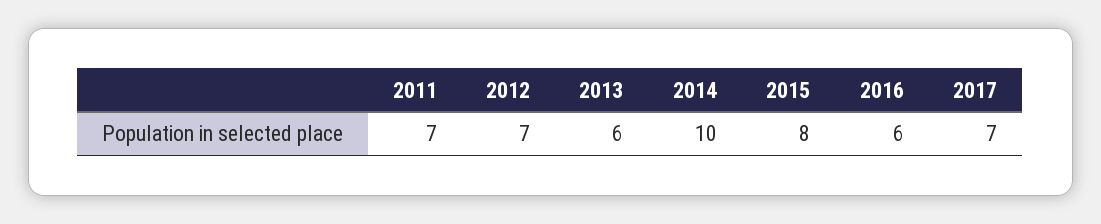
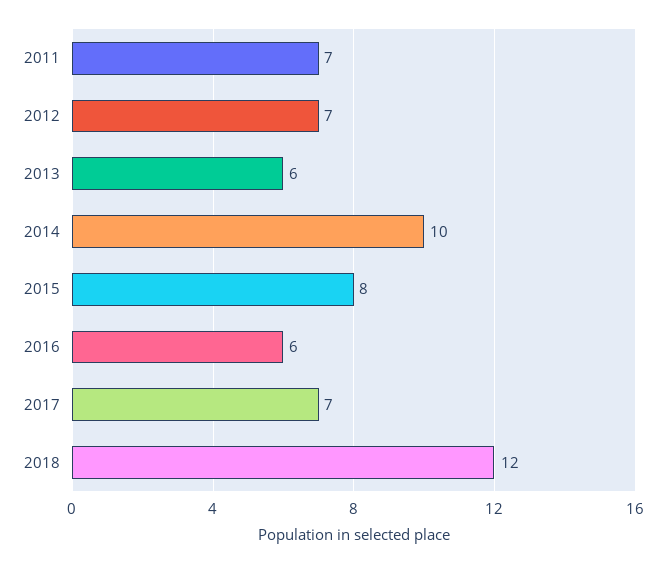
2018: none -> 12

